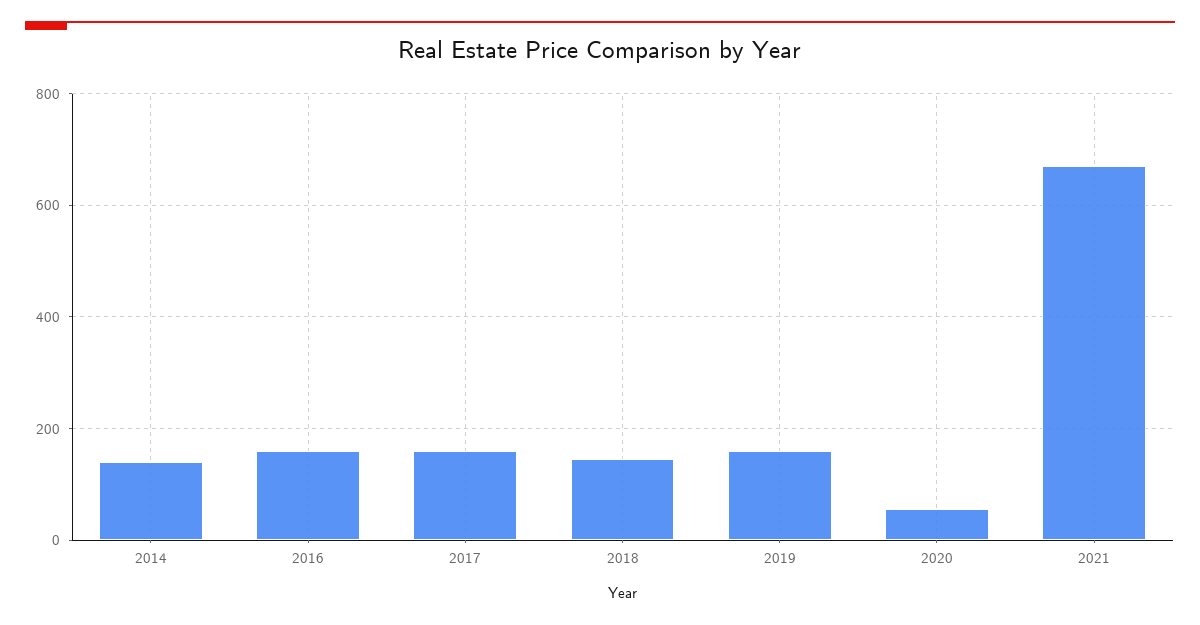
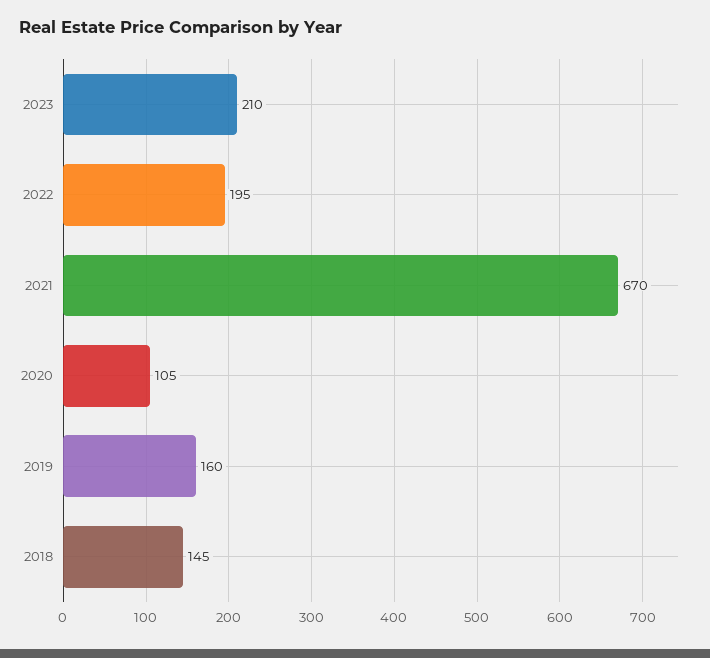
2014: 140 -> none
2016: 160 -> none
2017: 160 -> none
2020: 60 -> 105
2023: none -> 210
2022: none -> 195

